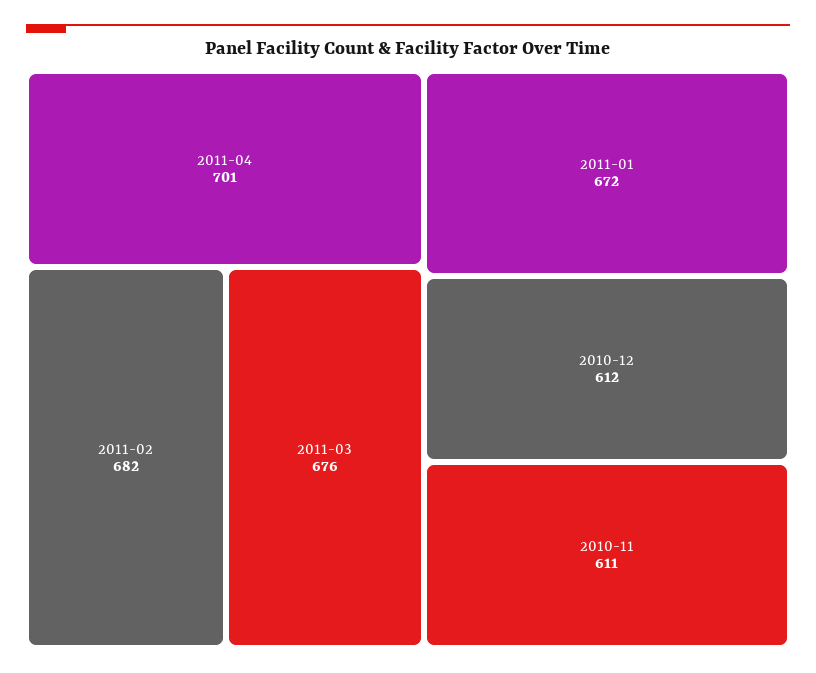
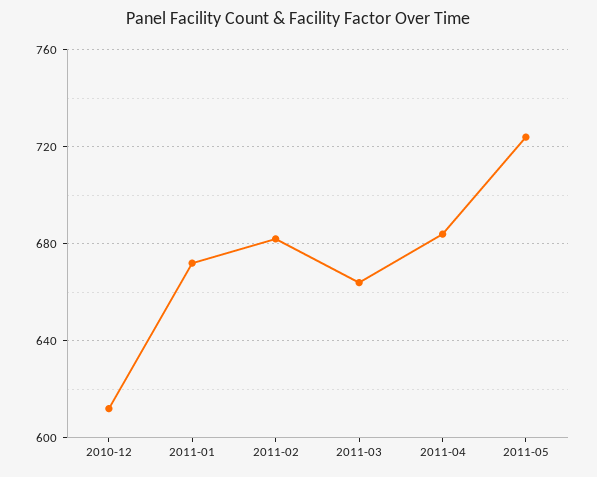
2011-04: 701 -> 685
2011-03: 676 -> 665
2010-11: 611 -> none
2011-05: none -> 725

